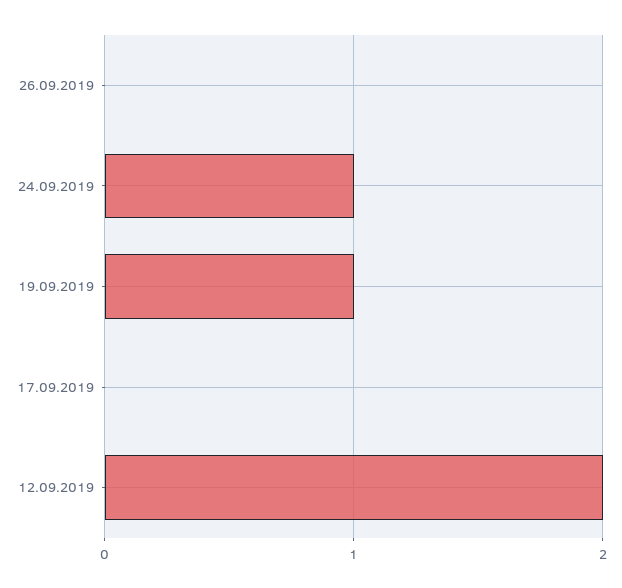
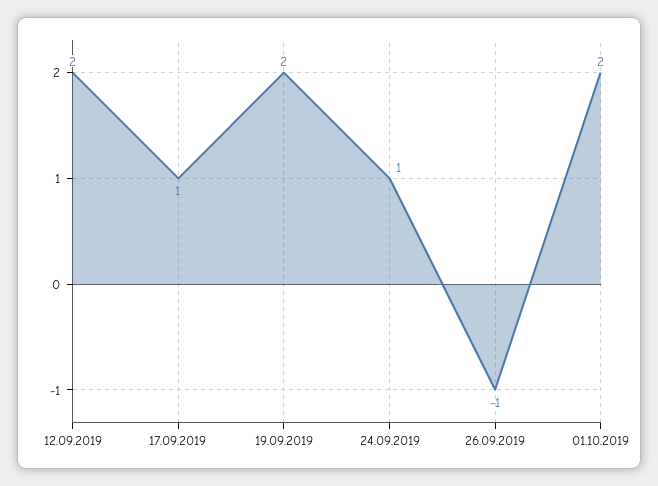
26.09.2019: 0 -> -1
19.09.2019: 1 -> 2
17.09.2019: 0 -> 1
01.10.2019: none -> 2

